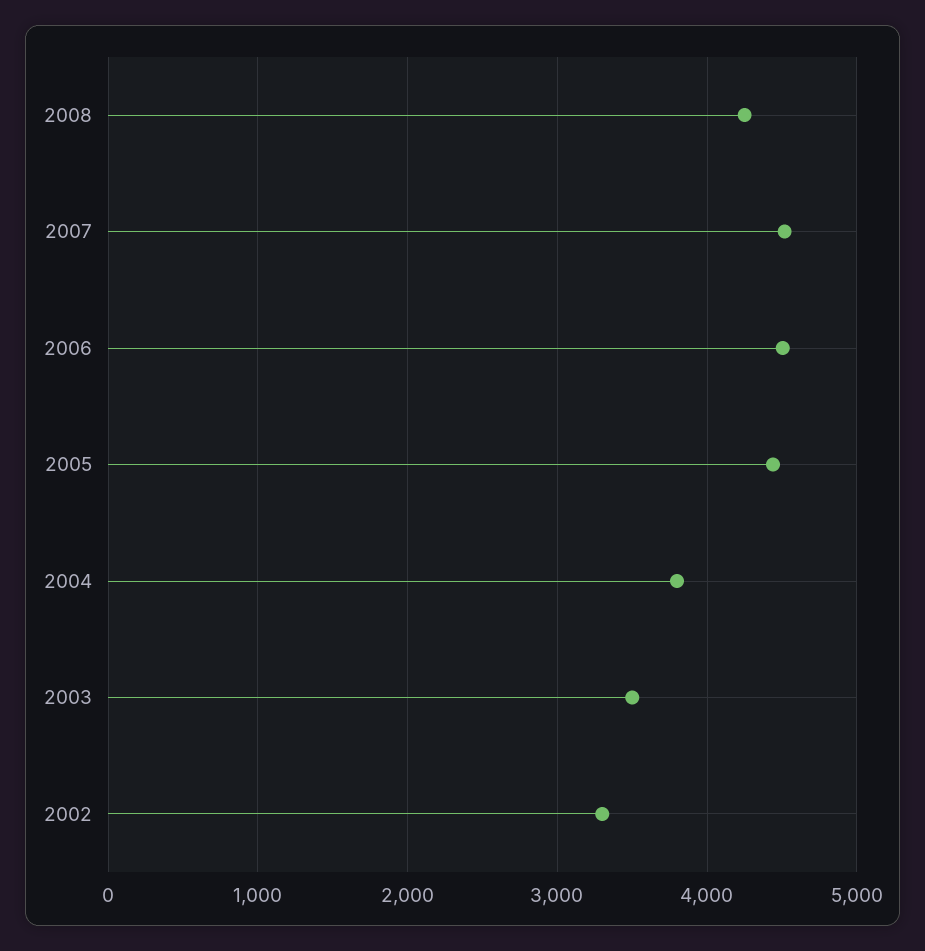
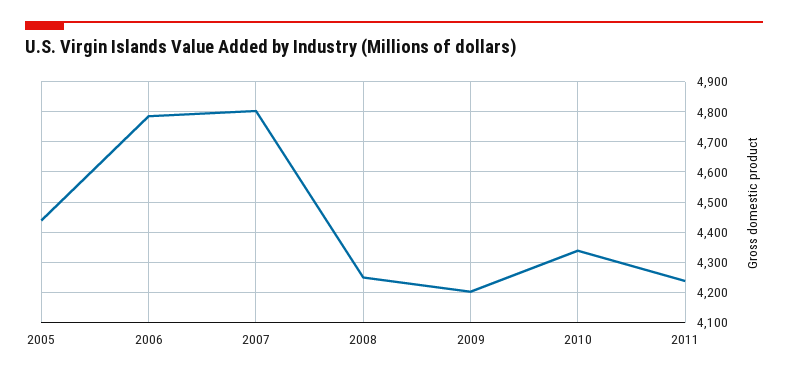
2007: 4500 -> 4800
2006: 4500 -> 4780
2004: 3800 -> none
2003: 3500 -> none
2002: 3300 -> none
2009: none -> 4200
2010: none -> 4340
2011: none -> 4240

